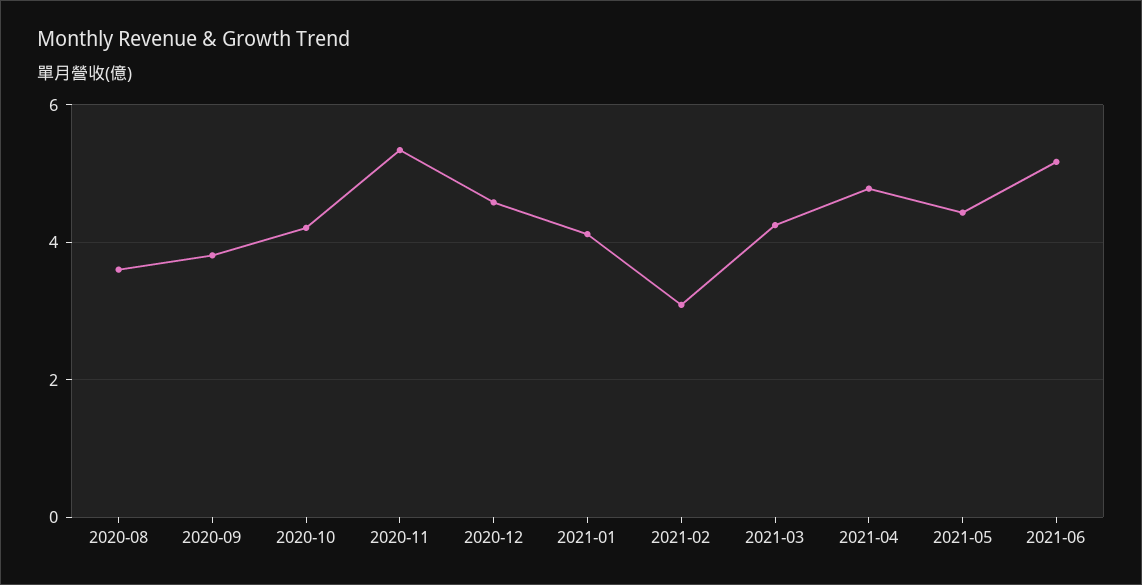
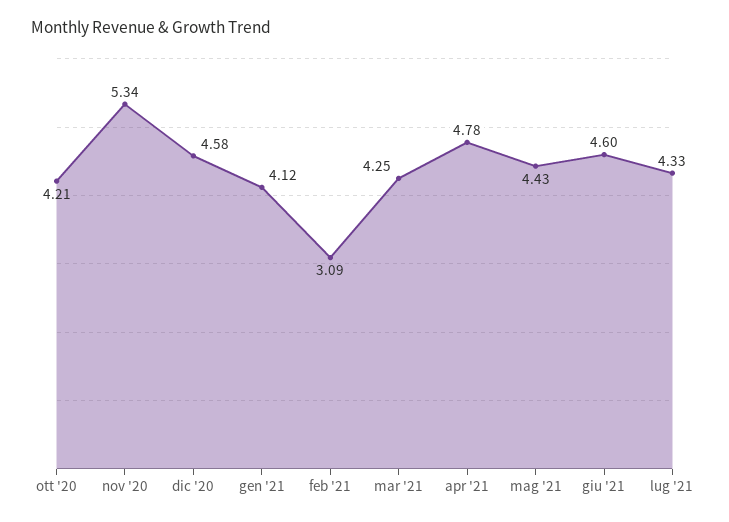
2020-08: 3.6 -> none
2020-09: 3.8 -> none
2021-06: 5.2 -> 4.6
lug '21: none -> 4.33

